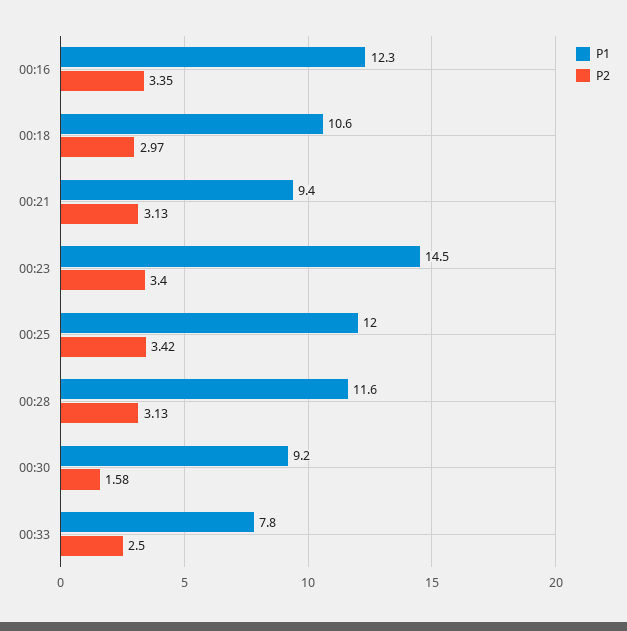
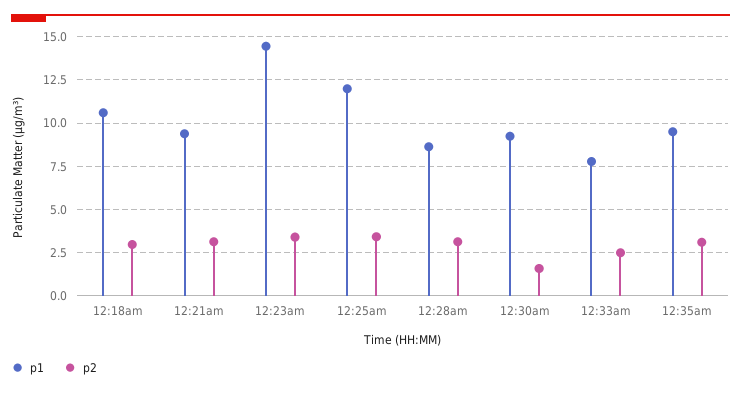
P1, 00:16: 12.3 -> none
P2, 00:16: 3.35 -> none
P1, 00:28: 11.6 -> 8.5
P1, 12:35am: none -> 9.5
P2, 12:35am: none -> 3

